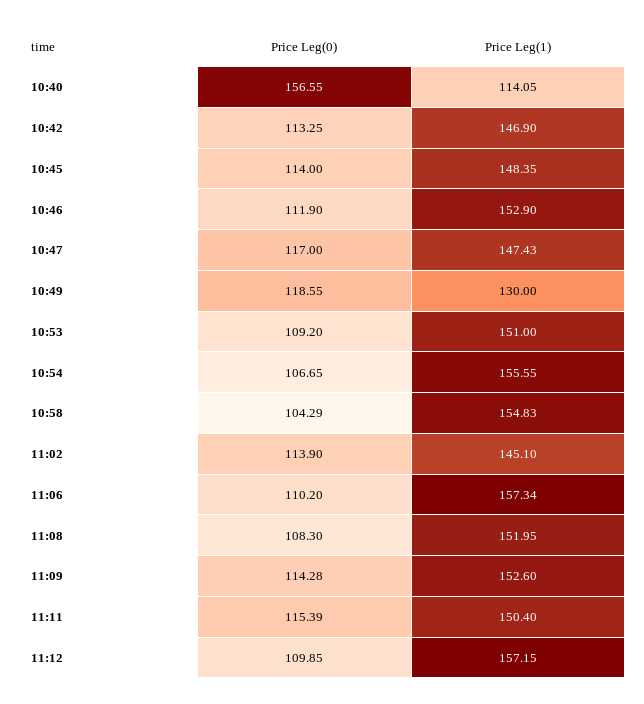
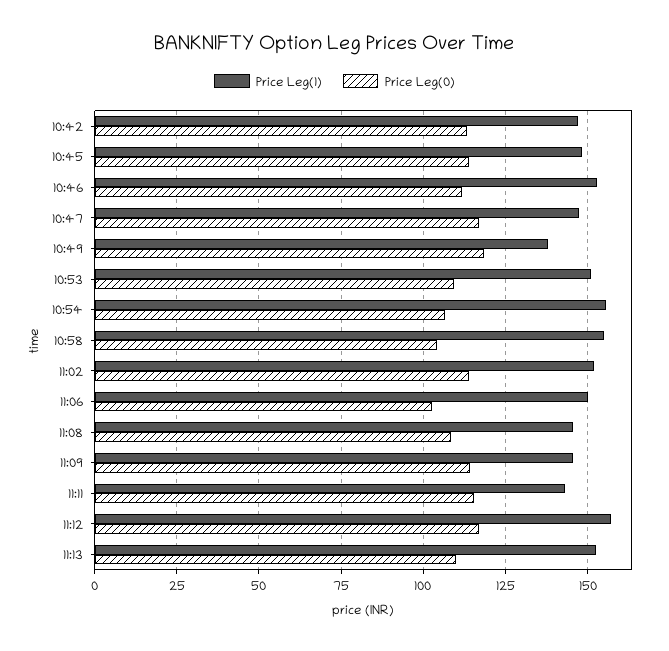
Price Leg(0), 10:40: 156.55 -> none
Price Leg(1), 10:40: 114.05 -> none
Price Leg(1), 10:49: 130 -> 137.5
Price Leg(1), 11:02: 145.1 -> 152.5
Price Leg(0), 11:06: 110.2 -> 102.5
Price Leg(1), 11:06: 157.34 -> 150
Price Leg(1), 11:08: 151.95 -> 145
Price Leg(1), 11:09: 152.6 -> 145
Price Leg(1), 11:11: 150.4 -> 142.5
Price Leg(0), 11:12: 109.85 -> 117.5
Price Leg(1), 11:13: none -> 152.5
Price Leg(0), 11:13: none -> 110

